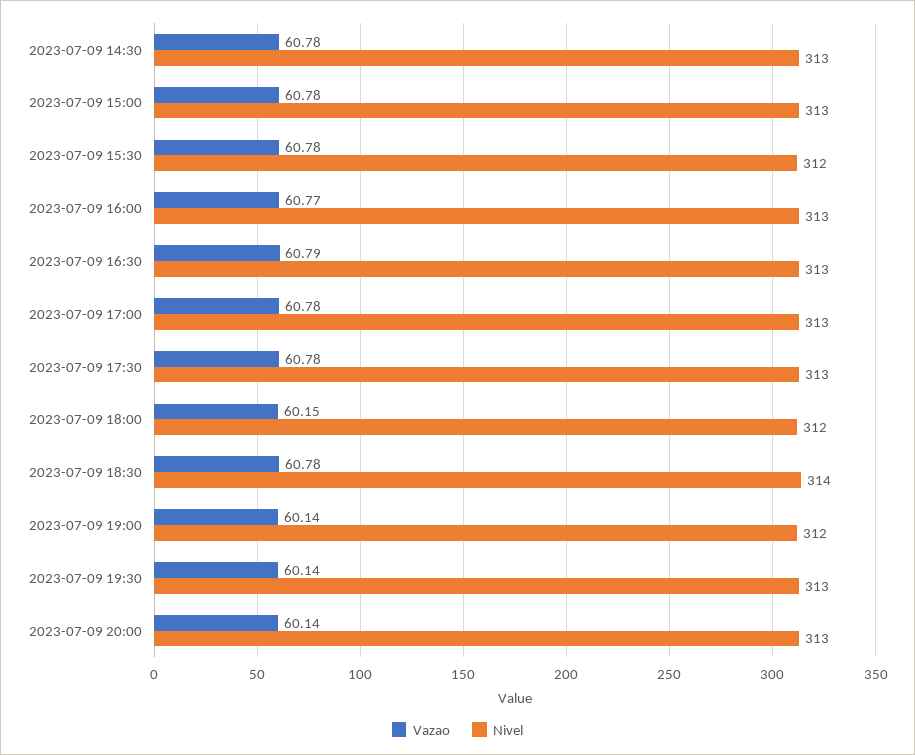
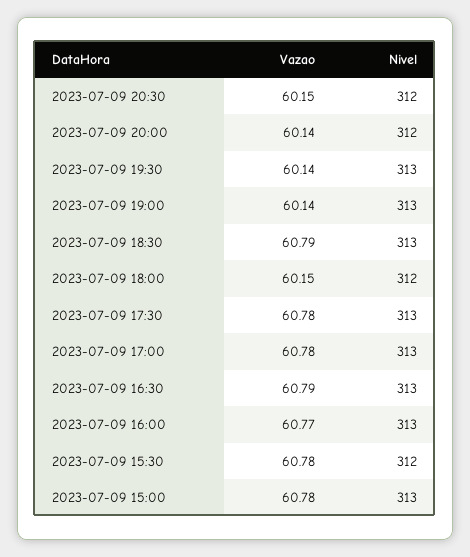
Vazao, 2023-07-09 14:30: 60.78 -> none
Nivel, 2023-07-09 14:30: 313 -> none
Vazao, 2023-07-09 18:30: 60.78 -> 60.79
Nivel, 2023-07-09 18:30: 314 -> 313
Nivel, 2023-07-09 19:00: 312 -> 313
Nivel, 2023-07-09 20:00: 313 -> 312
Vazao, 2023-07-09 20:30: none -> 60.15
Nivel, 2023-07-09 20:30: none -> 312

